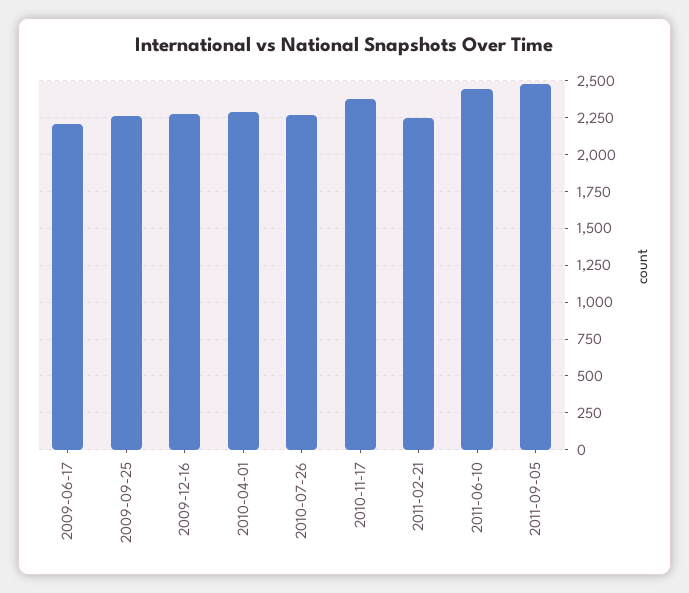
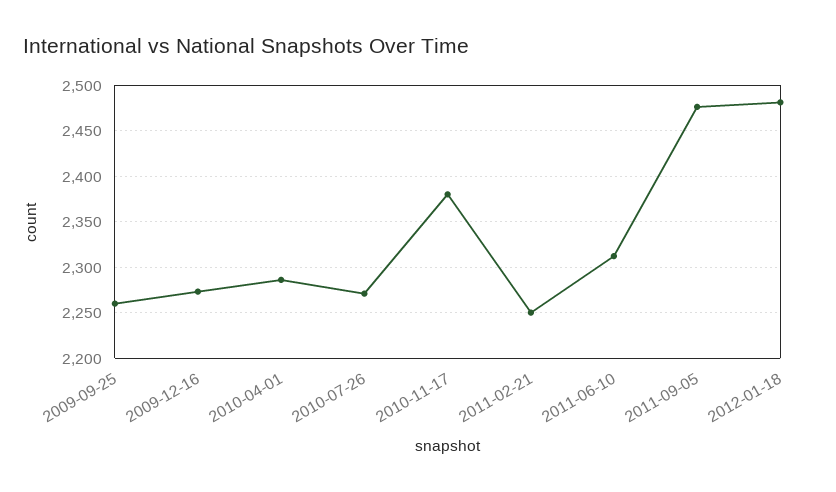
2009-06-17: 2200 -> none
2011-06-10: 2450 -> 2310
2012-01-18: none -> 2480

